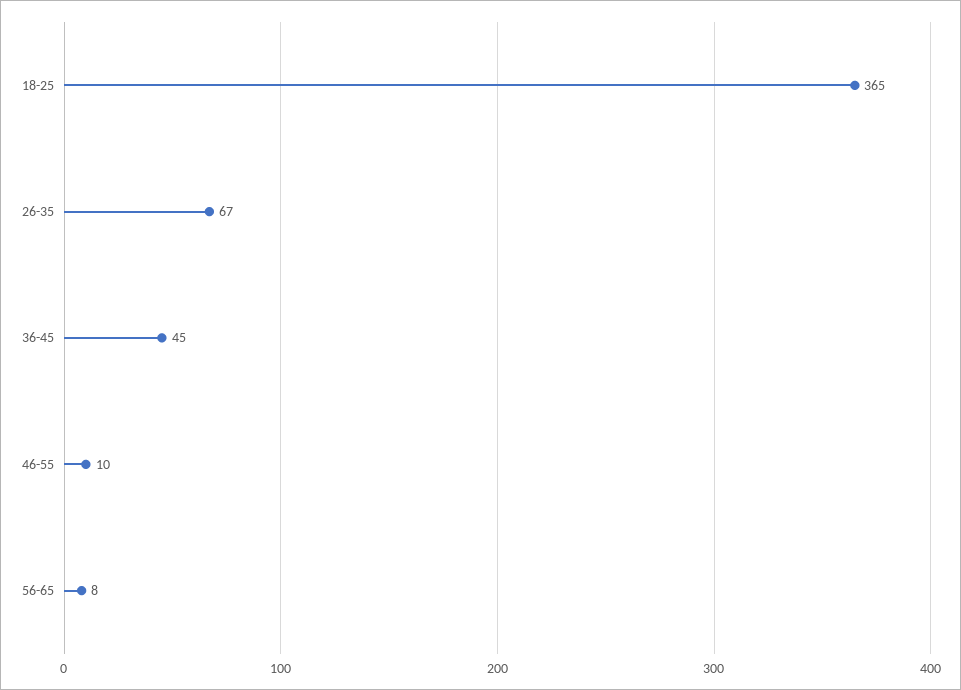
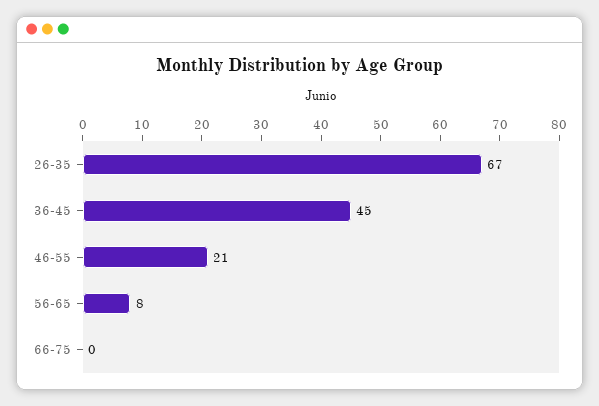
18-25: 365 -> none
46-55: 10 -> 21
66-75: none -> 0

